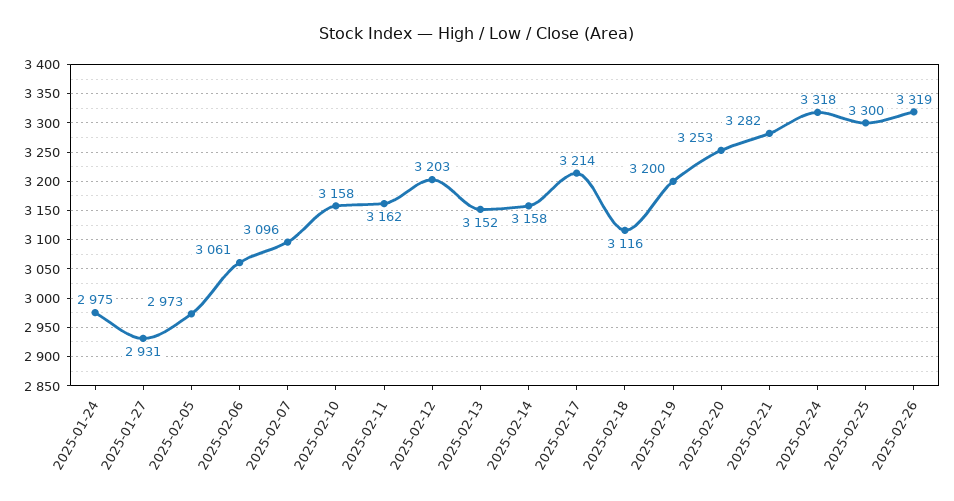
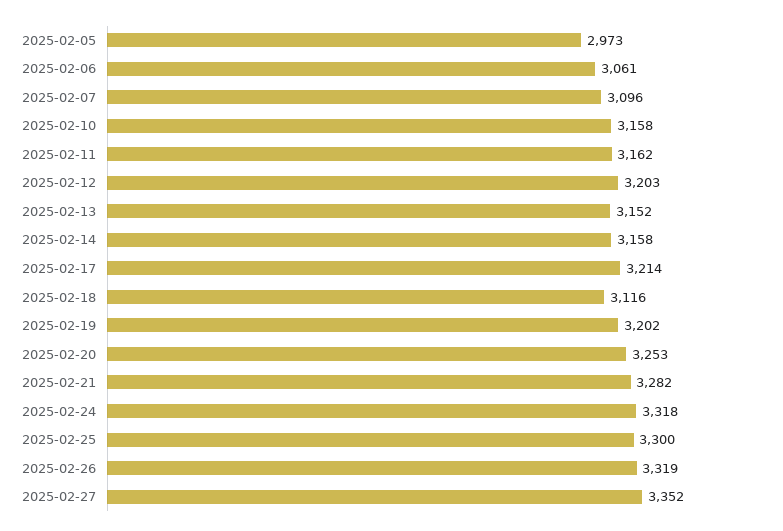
2025-01-24: 2975 -> none
2025-01-27: 2931 -> none
2025-02-19: 3200 -> 3202
2025-02-27: none -> 3352

